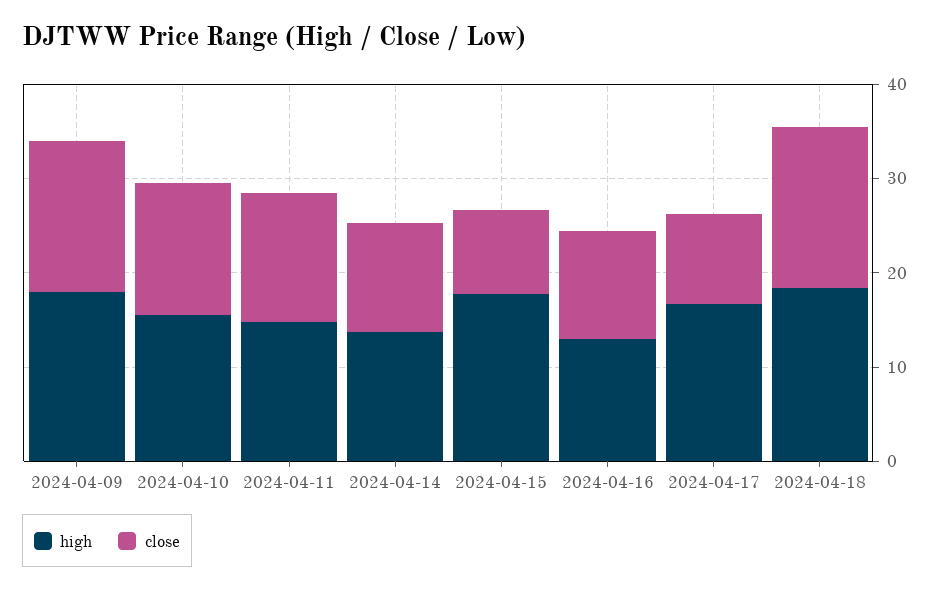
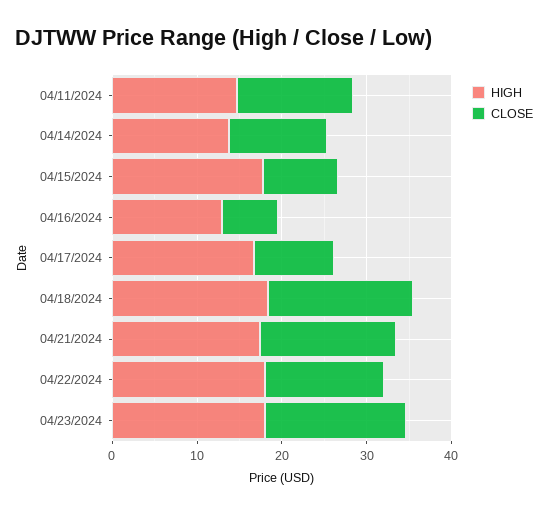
high, 2024-04-09: 18 -> none
close, 2024-04-09: 16 -> none
high, 2024-04-10: 16 -> none
close, 2024-04-10: 14 -> none
close, 2024-04-16: 12 -> 6
high, 04/21/2024: none -> 18
close, 04/21/2024: none -> 16
high, 04/22/2024: none -> 18
close, 04/22/2024: none -> 14
high, 04/23/2024: none -> 18
close, 04/23/2024: none -> 16

